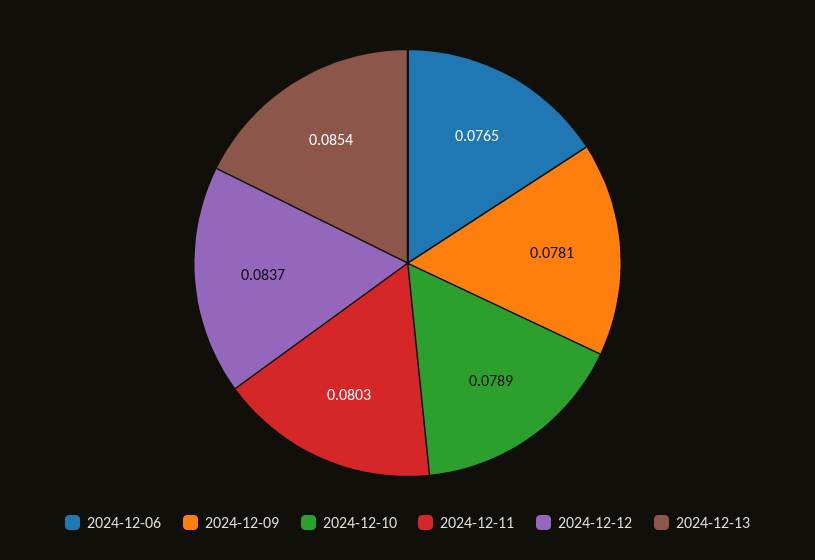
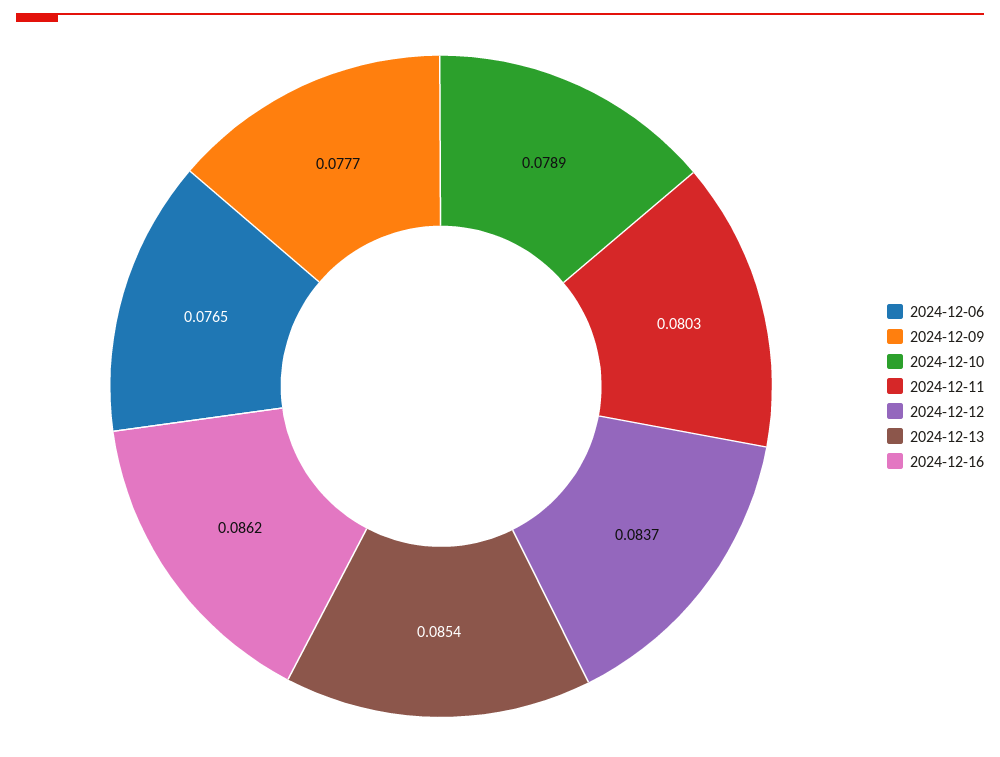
2024-12-09: 0.0781 -> 0.0777
2024-12-16: none -> 0.0862

